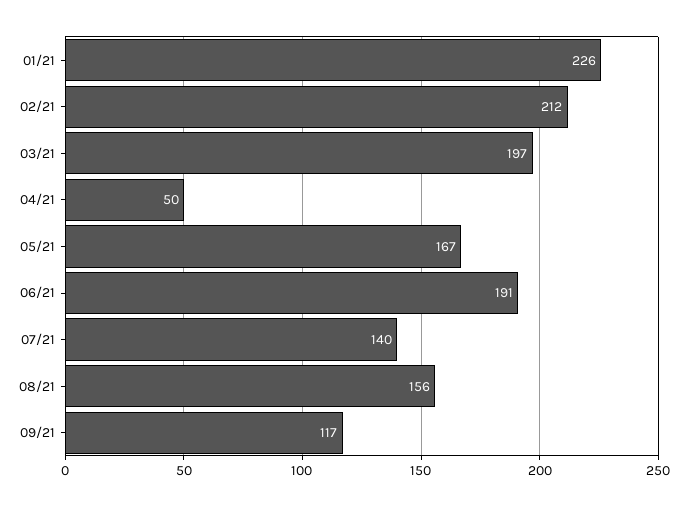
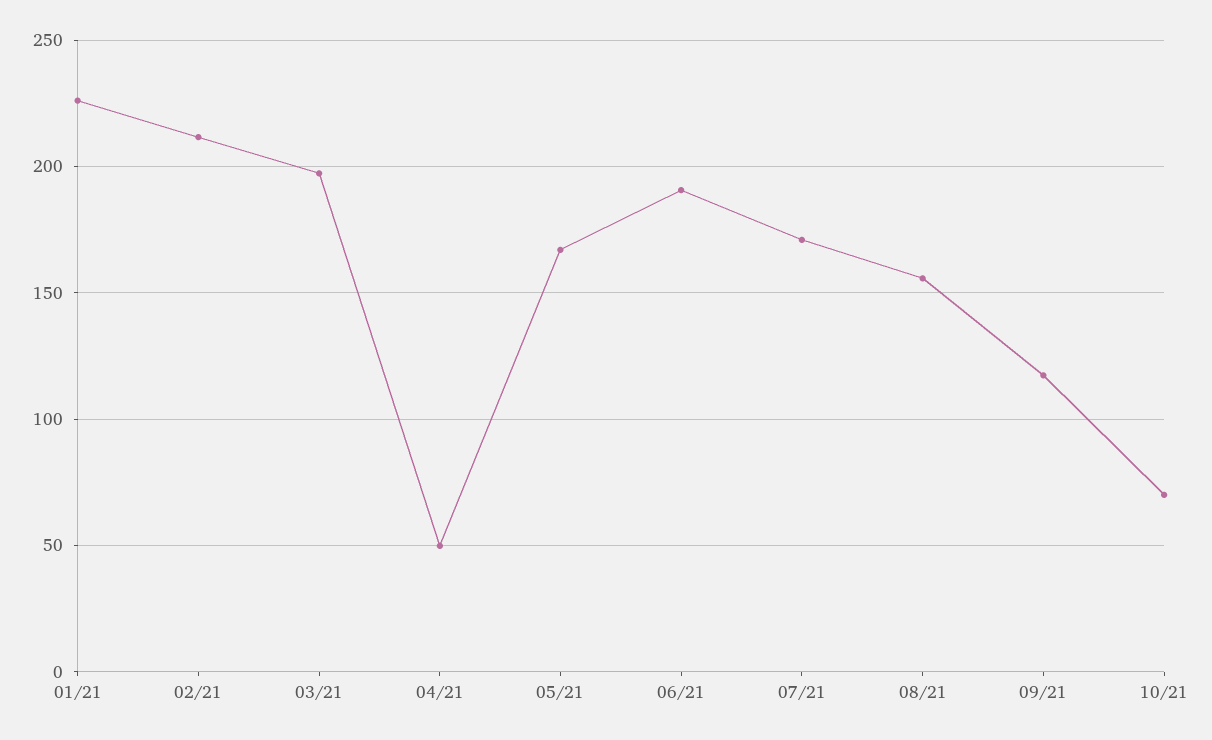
07/21: 140 -> 170
10/21: none -> 70

